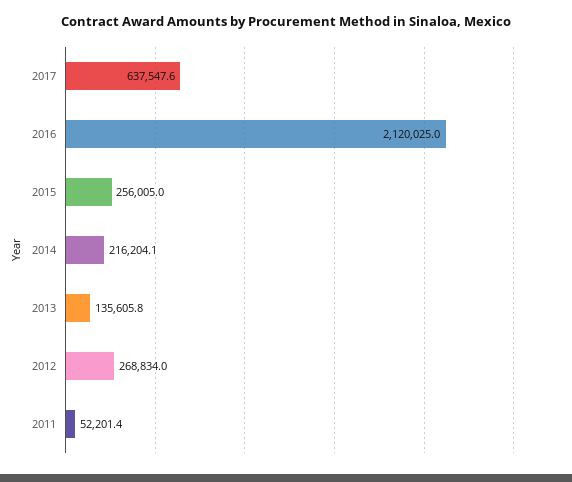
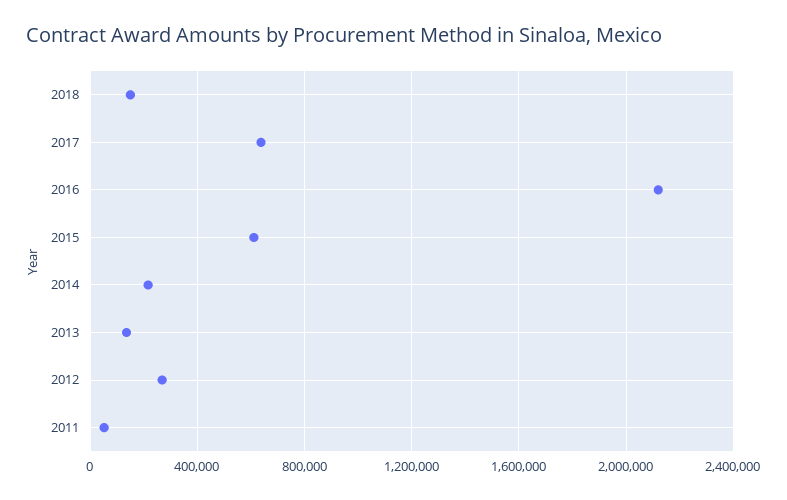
2015: 256005 -> 600000
2018: none -> 150000

